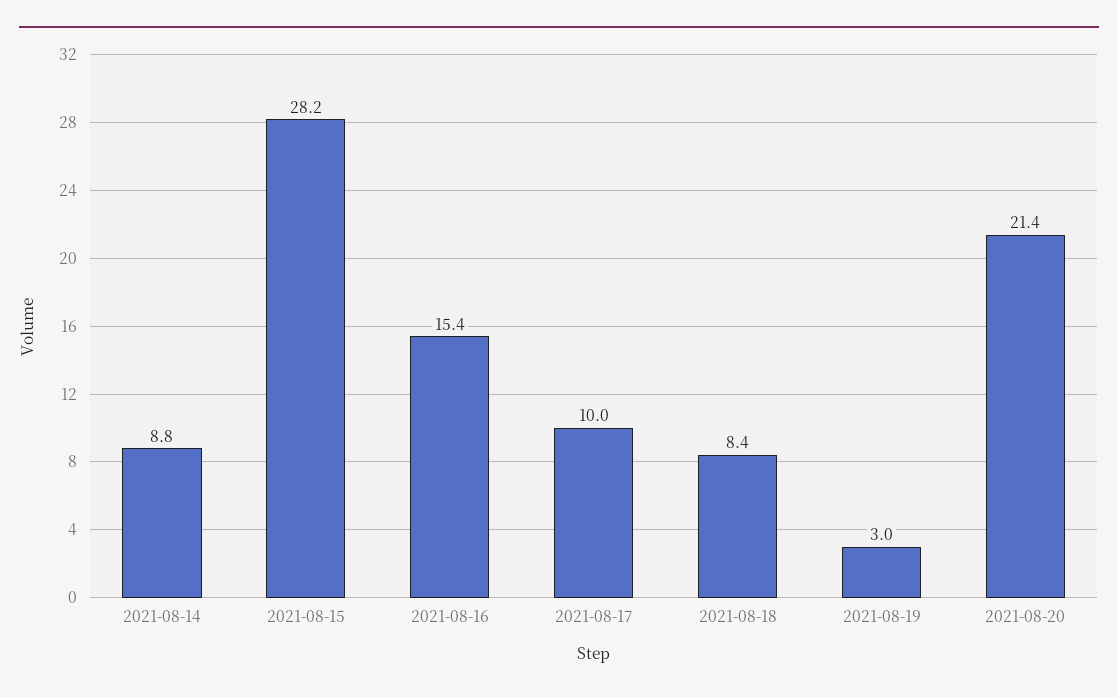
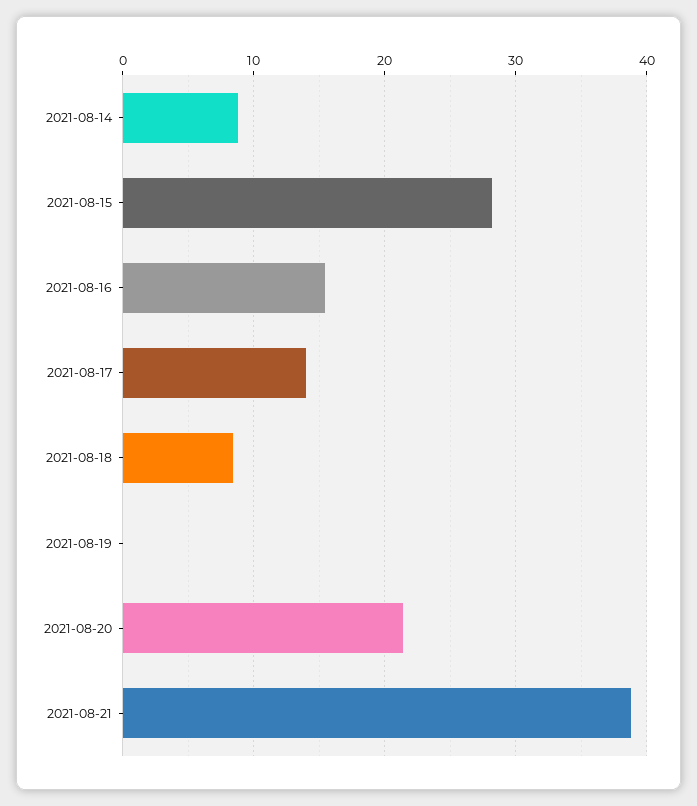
2021-08-17: 10 -> 14
2021-08-19: 3 -> 0
2021-08-21: none -> 39

